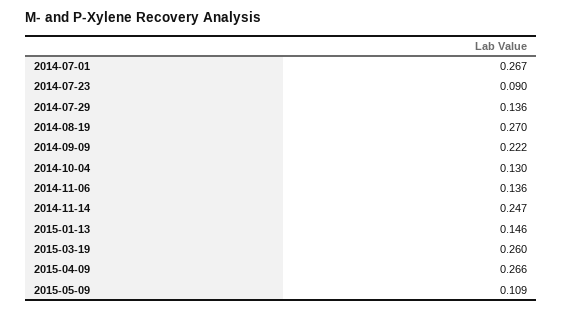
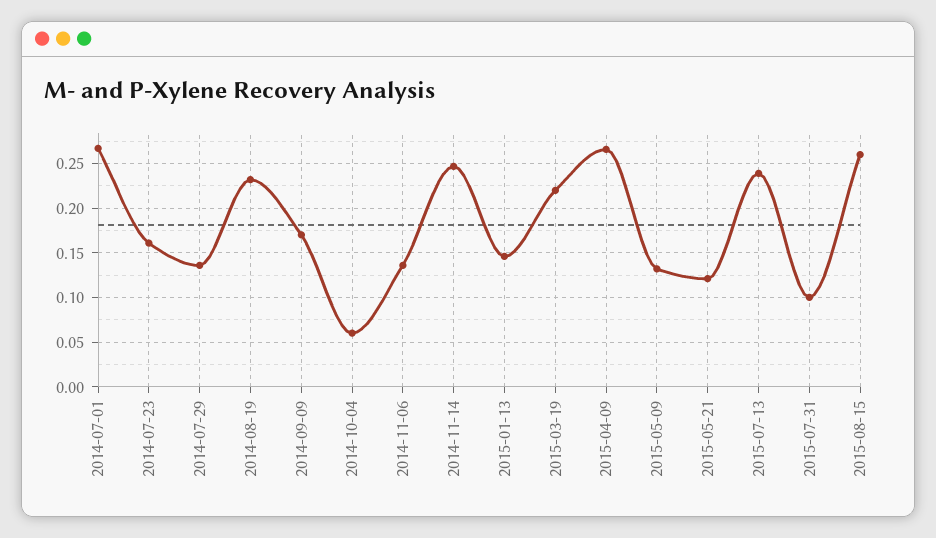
2014-07-23: 0.09 -> 0.16
2014-08-19: 0.27 -> 0.23
2014-09-09: 0.222 -> 0.17
2014-10-04: 0.13 -> 0.06
2015-03-19: 0.26 -> 0.22
2015-05-09: 0.109 -> 0.13
2015-05-21: none -> 0.12
2015-07-13: none -> 0.24
2015-07-31: none -> 0.1
2015-08-15: none -> 0.26

